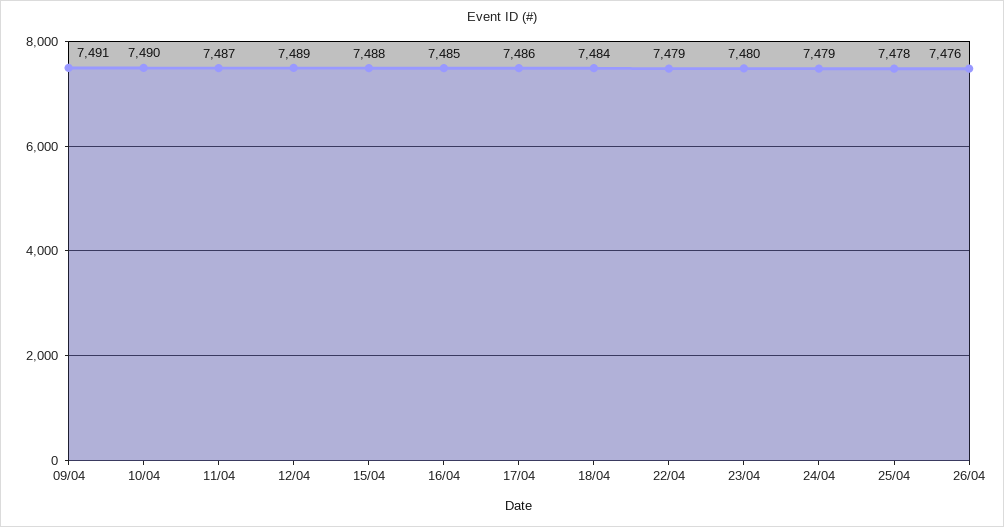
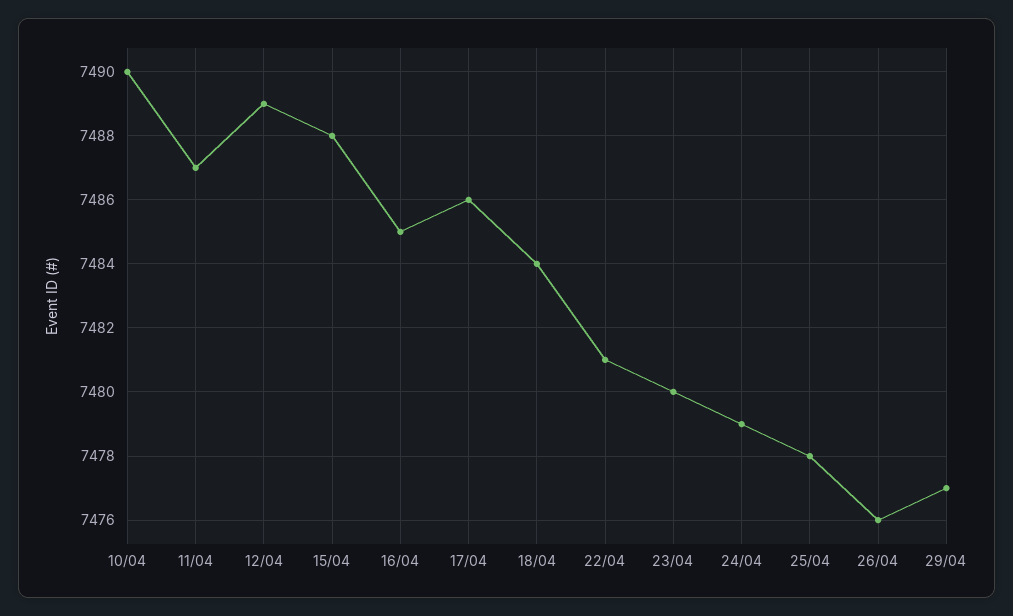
09/04: 7491 -> none
22/04: 7479 -> 7481
29/04: none -> 7477

